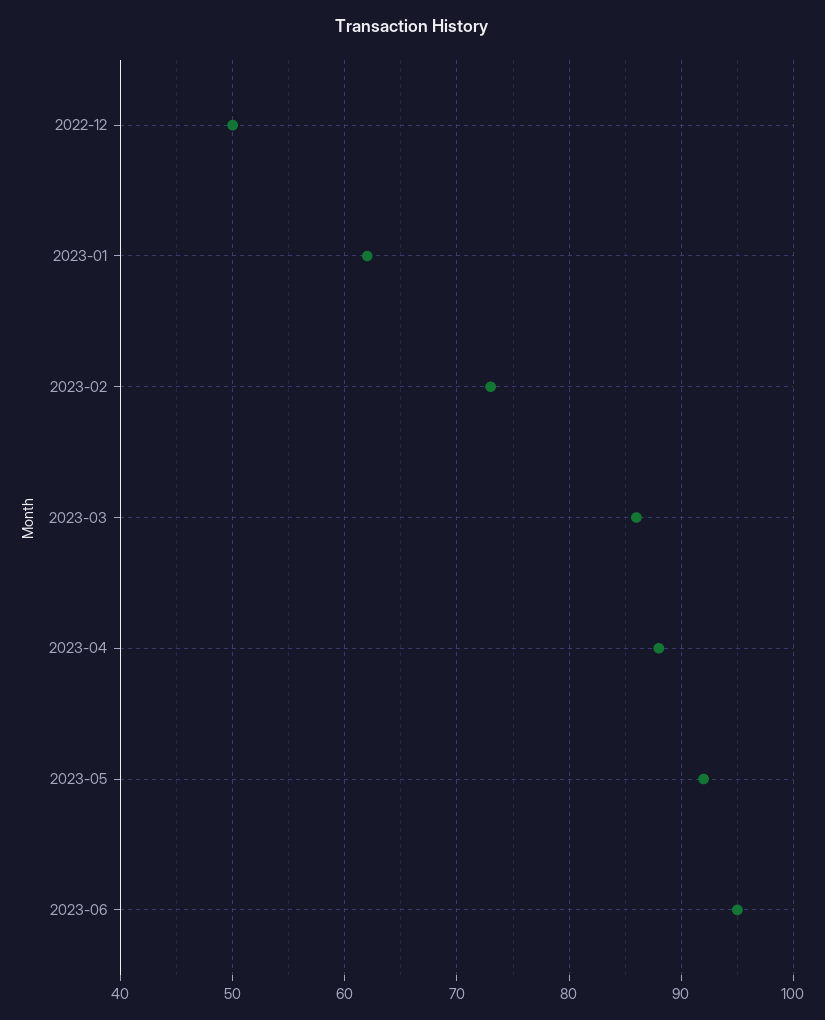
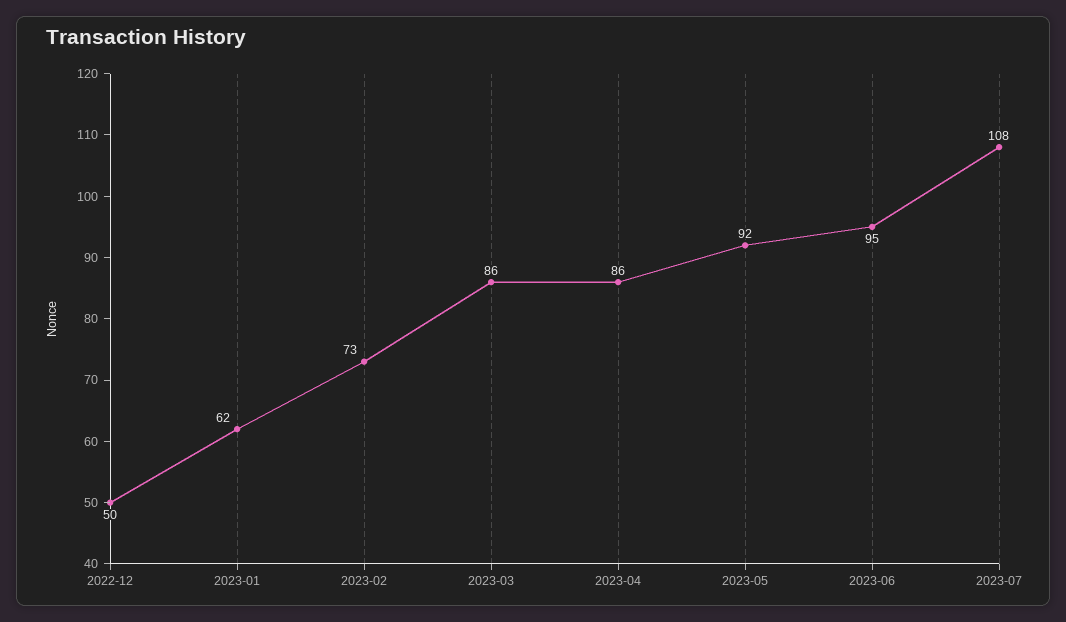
2023-04: 88 -> 86
2023-07: none -> 108

